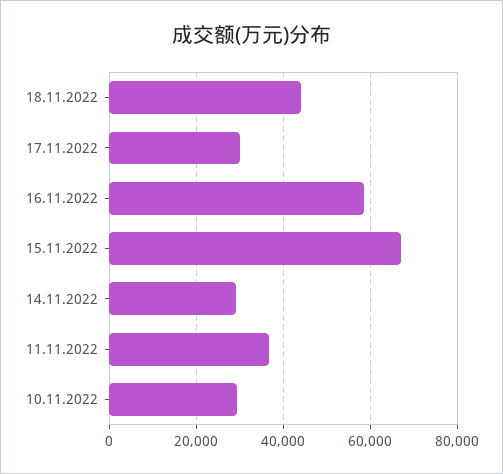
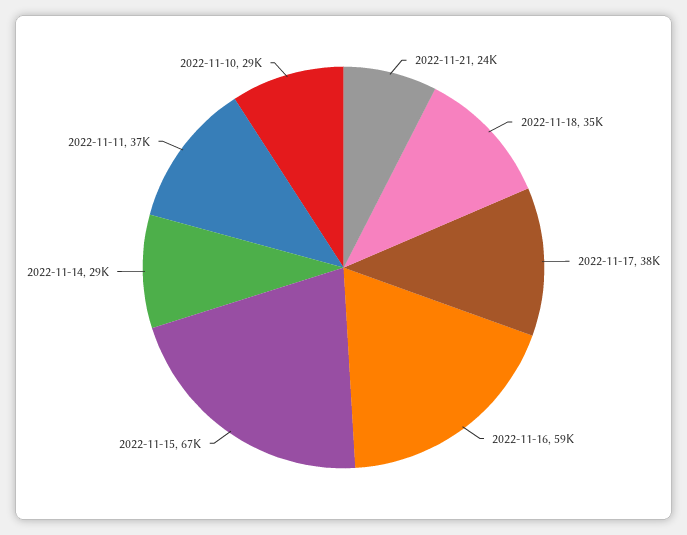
18.11.2022: 44000 -> 35000
17.11.2022: 30000 -> 38000
2022-11-21: none -> 24000

